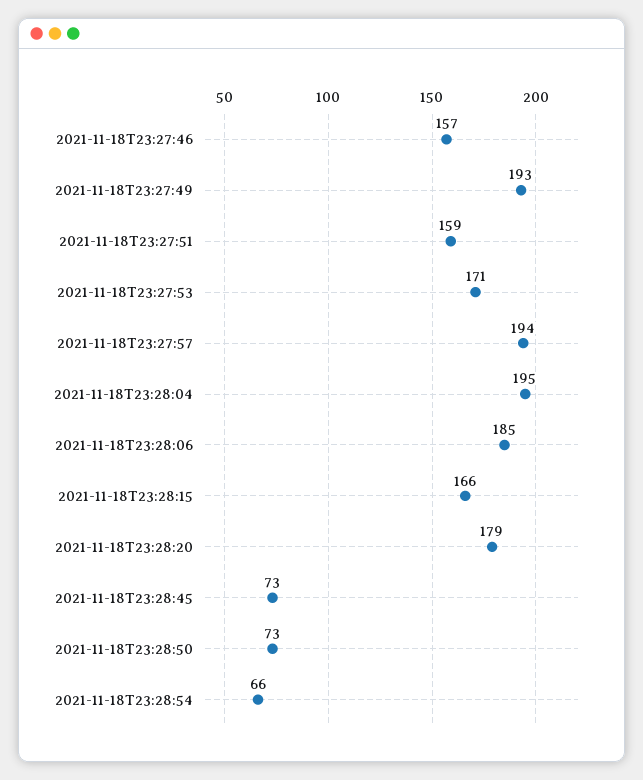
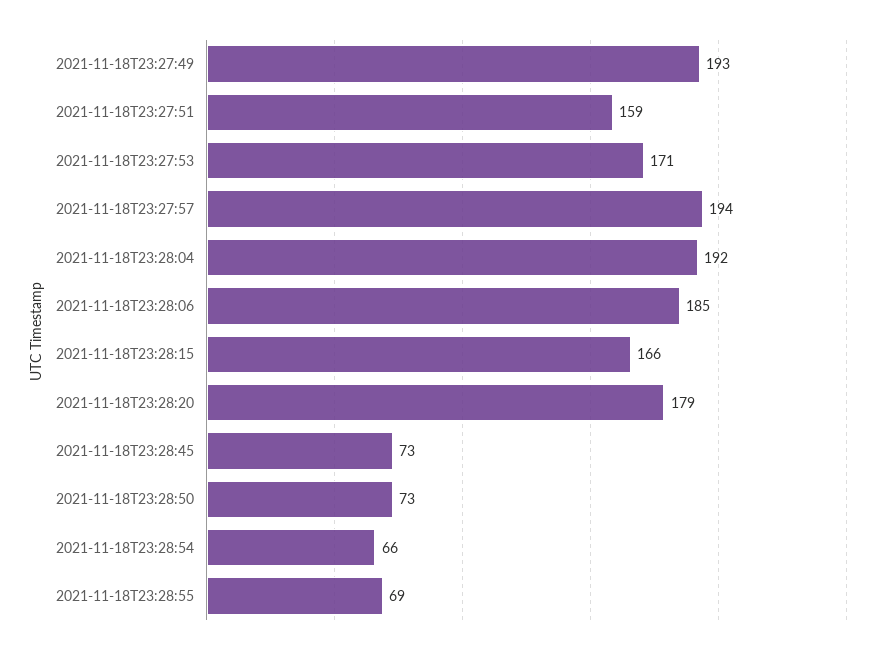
2021-11-18T23:27:46: 157 -> none
2021-11-18T23:28:04: 195 -> 192
2021-11-18T23:28:55: none -> 69

